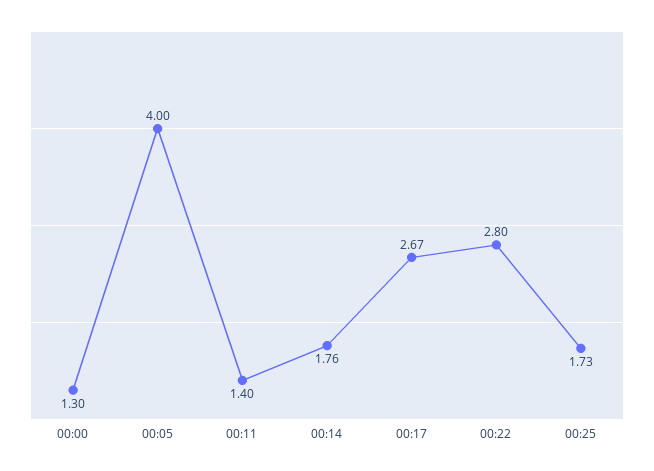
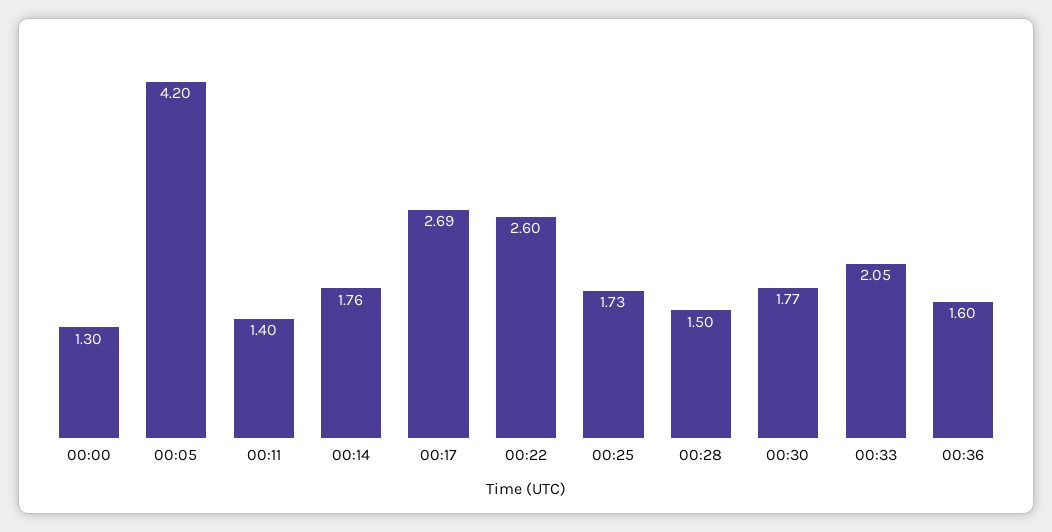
00:05: 4 -> 4.2
00:17: 2.67 -> 2.69
00:22: 2.8 -> 2.6
00:28: none -> 1.5
00:30: none -> 1.77
00:33: none -> 2.05
00:36: none -> 1.6

